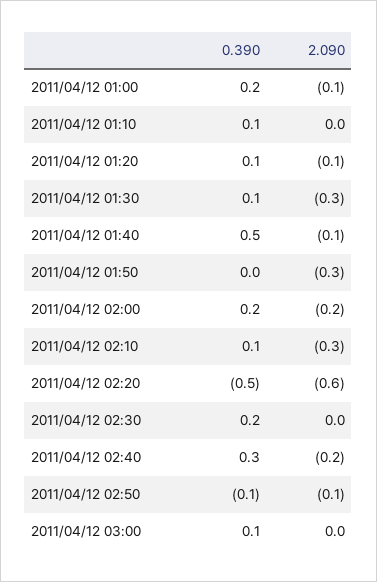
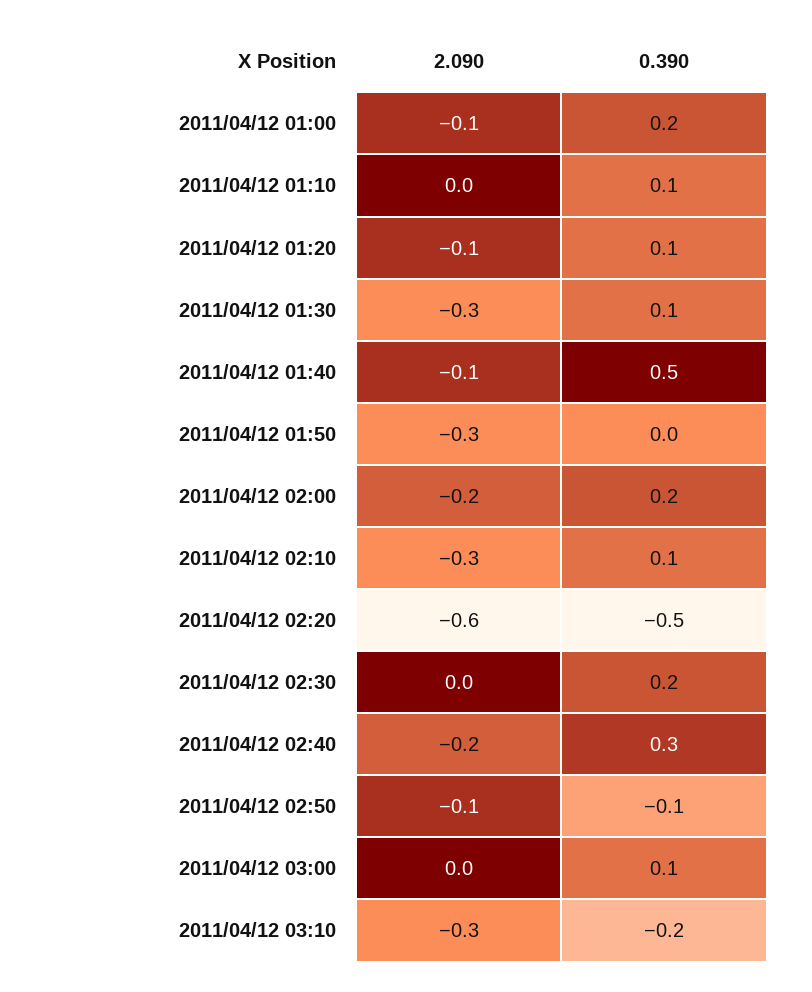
2.090, 2011/04/12 03:10: none -> -0.3
0.390, 2011/04/12 03:10: none -> -0.2

